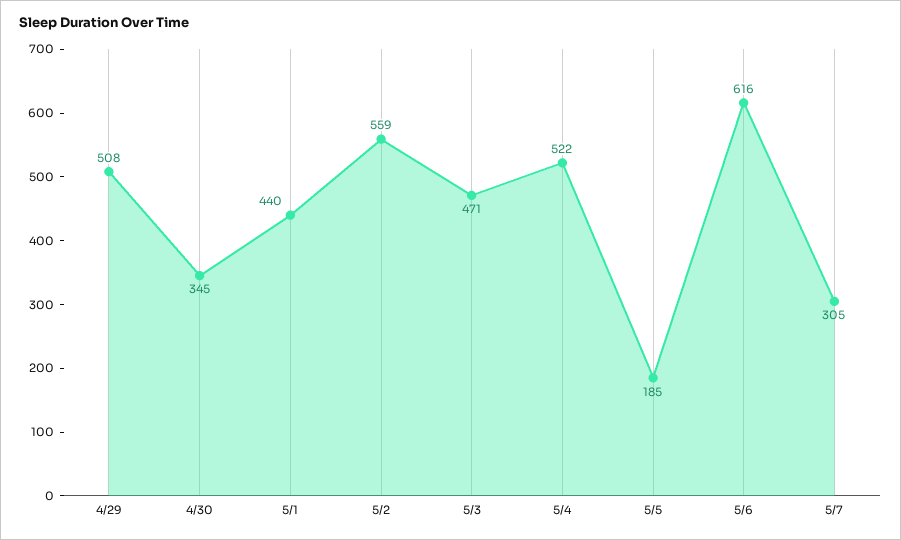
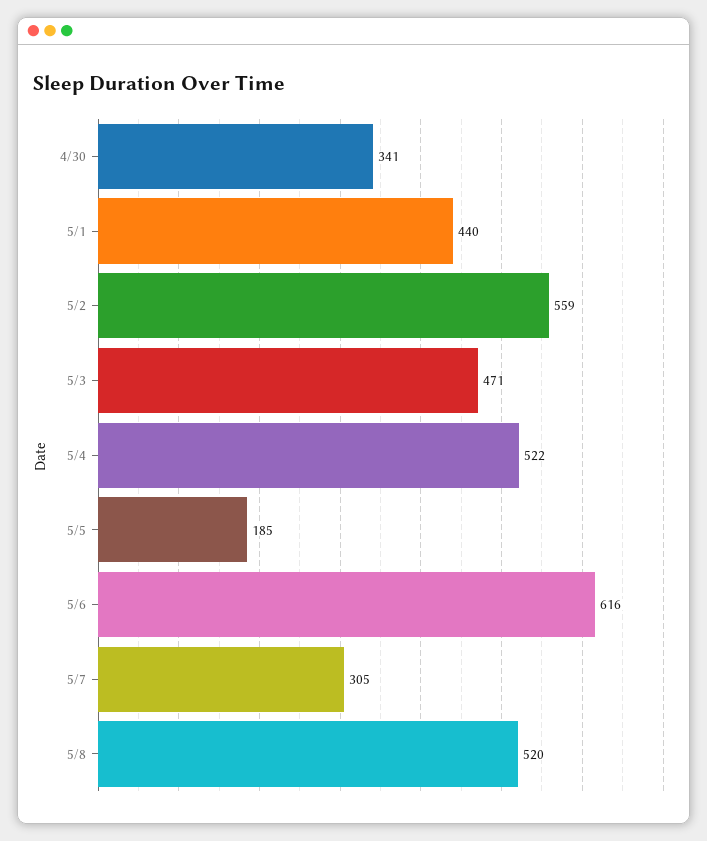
4/29: 508 -> none
4/30: 345 -> 341
5/8: none -> 520

